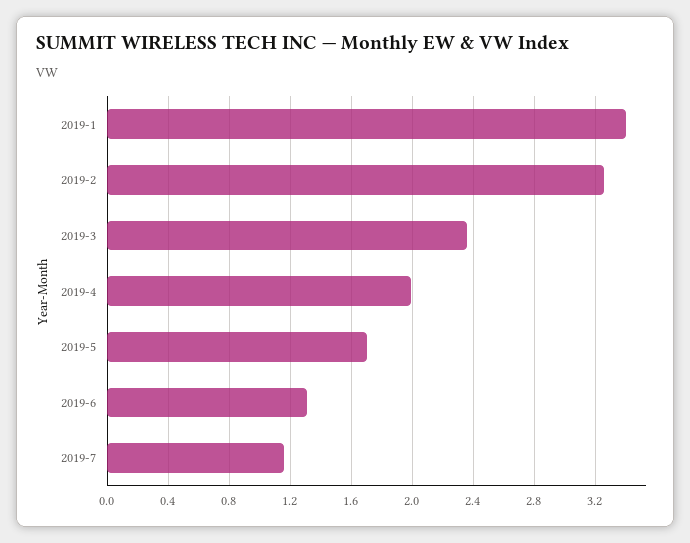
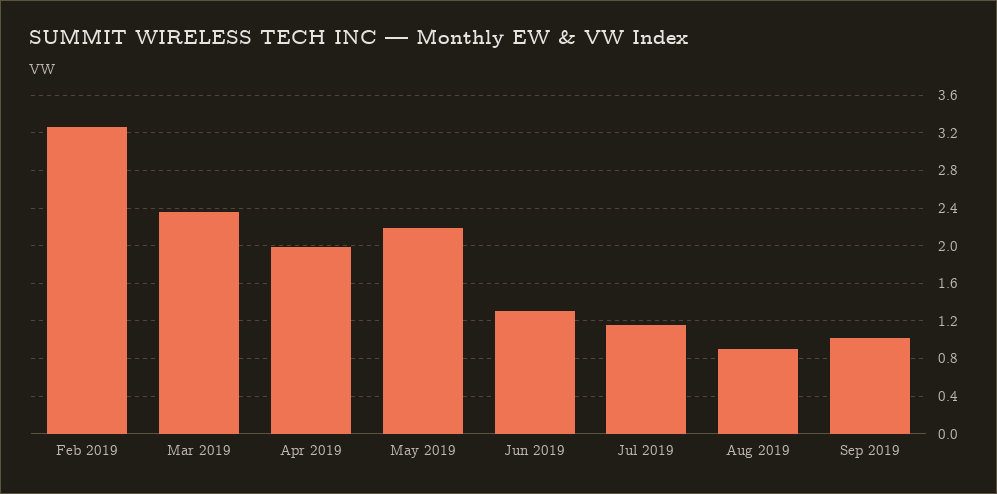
2019-1: 3.4 -> none
2019-5: 1.7 -> 2.2
Aug 2019: none -> 0.9
Sep 2019: none -> 1

